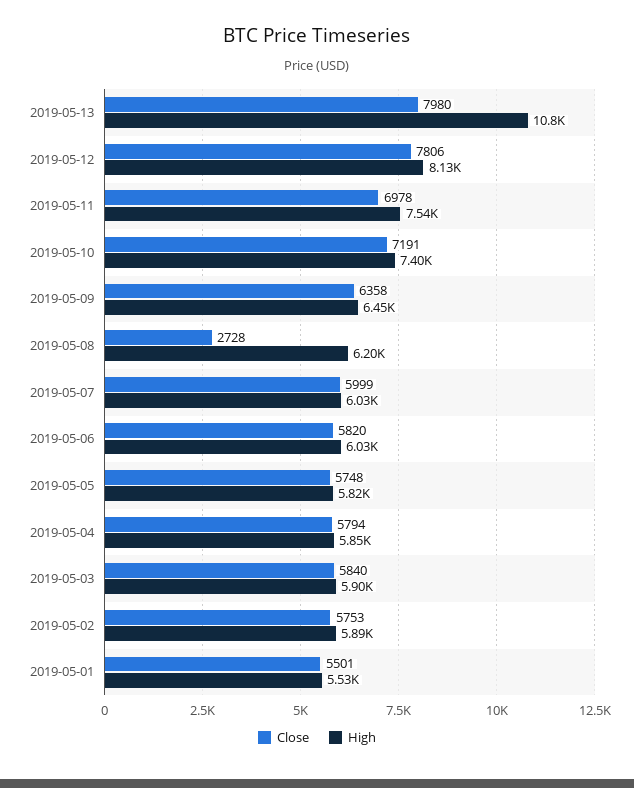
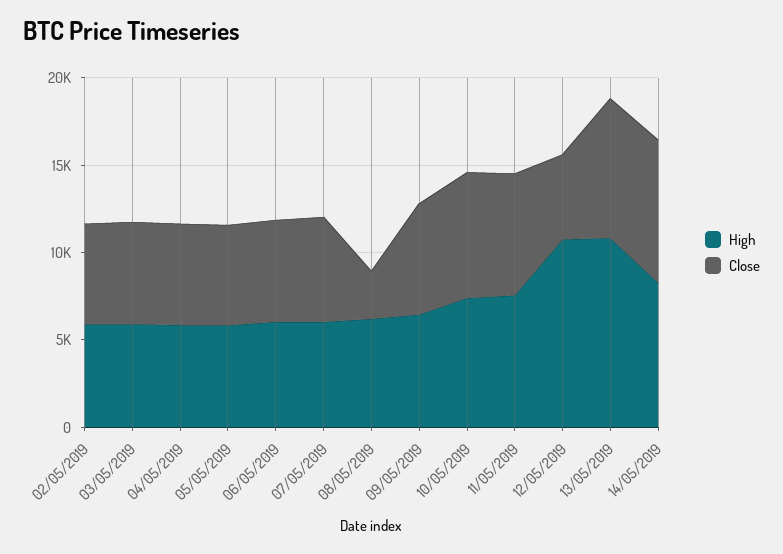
Close, 2019-05-12: 7806 -> 5000
High, 2019-05-12: 8130 -> 11000
Close, 2019-05-01: 5501 -> none
High, 2019-05-01: 5530 -> none
High, 14/05/2019: none -> 8000
Close, 14/05/2019: none -> 8000

